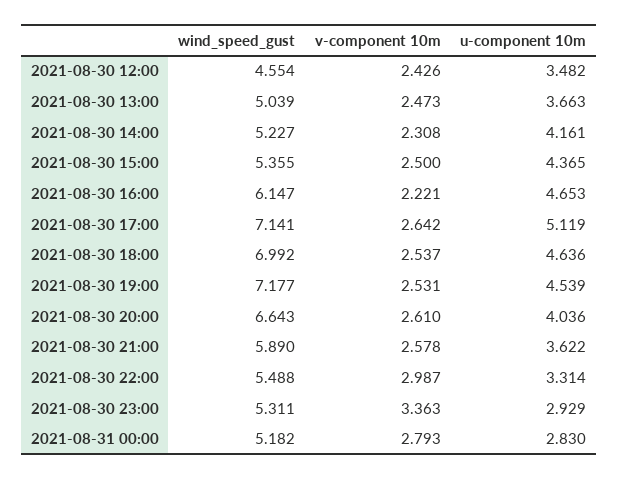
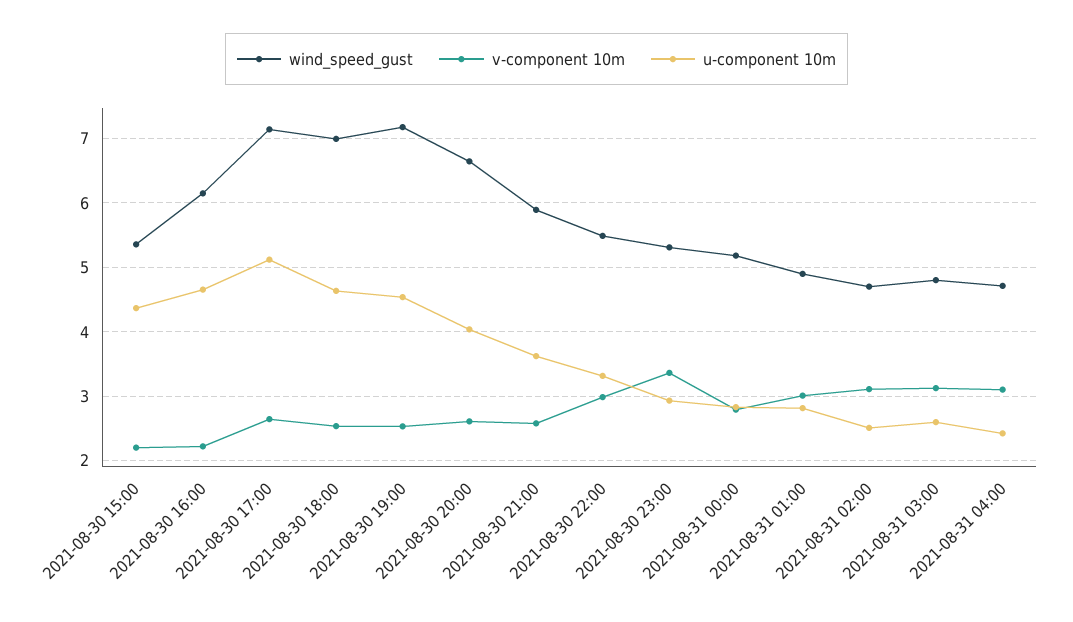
wind_speed_gust, 2021-08-30 12:00: 4.554 -> none
v-component 10m, 2021-08-30 12:00: 2.426 -> none
u-component 10m, 2021-08-30 12:00: 3.482 -> none
wind_speed_gust, 2021-08-30 13:00: 5.039 -> none
v-component 10m, 2021-08-30 13:00: 2.473 -> none
u-component 10m, 2021-08-30 13:00: 3.663 -> none
wind_speed_gust, 2021-08-30 14:00: 5.227 -> none
v-component 10m, 2021-08-30 14:00: 2.308 -> none
u-component 10m, 2021-08-30 14:00: 4.161 -> none
v-component 10m, 2021-08-30 15:00: 2.5 -> 2.2
wind_speed_gust, 2021-08-31 01:00: none -> 4.9
v-component 10m, 2021-08-31 01:00: none -> 3
u-component 10m, 2021-08-31 01:00: none -> 2.8
wind_speed_gust, 2021-08-31 02:00: none -> 4.7
v-component 10m, 2021-08-31 02:00: none -> 3.1
u-component 10m, 2021-08-31 02:00: none -> 2.5
wind_speed_gust, 2021-08-31 03:00: none -> 4.8
v-component 10m, 2021-08-31 03:00: none -> 3.1
u-component 10m, 2021-08-31 03:00: none -> 2.6
wind_speed_gust, 2021-08-31 04:00: none -> 4.7
v-component 10m, 2021-08-31 04:00: none -> 3.1
u-component 10m, 2021-08-31 04:00: none -> 2.4

